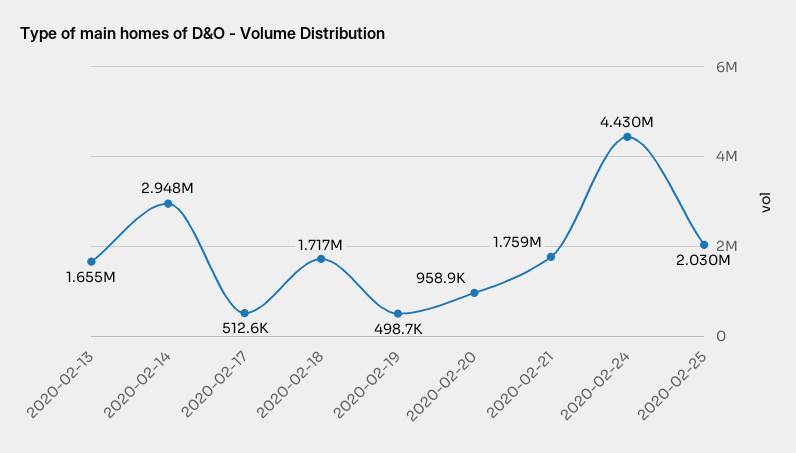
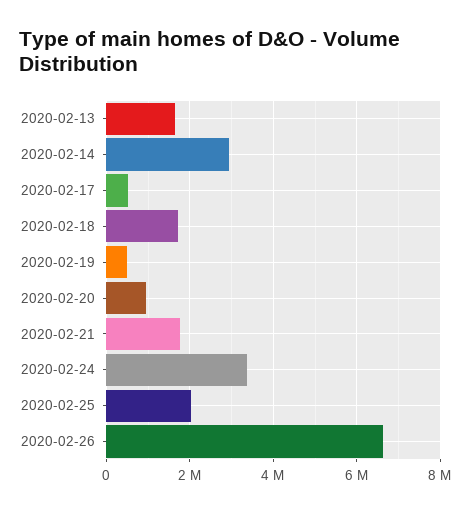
2020-02-24: 4430000 -> 3400000
2020-02-26: none -> 6600000

